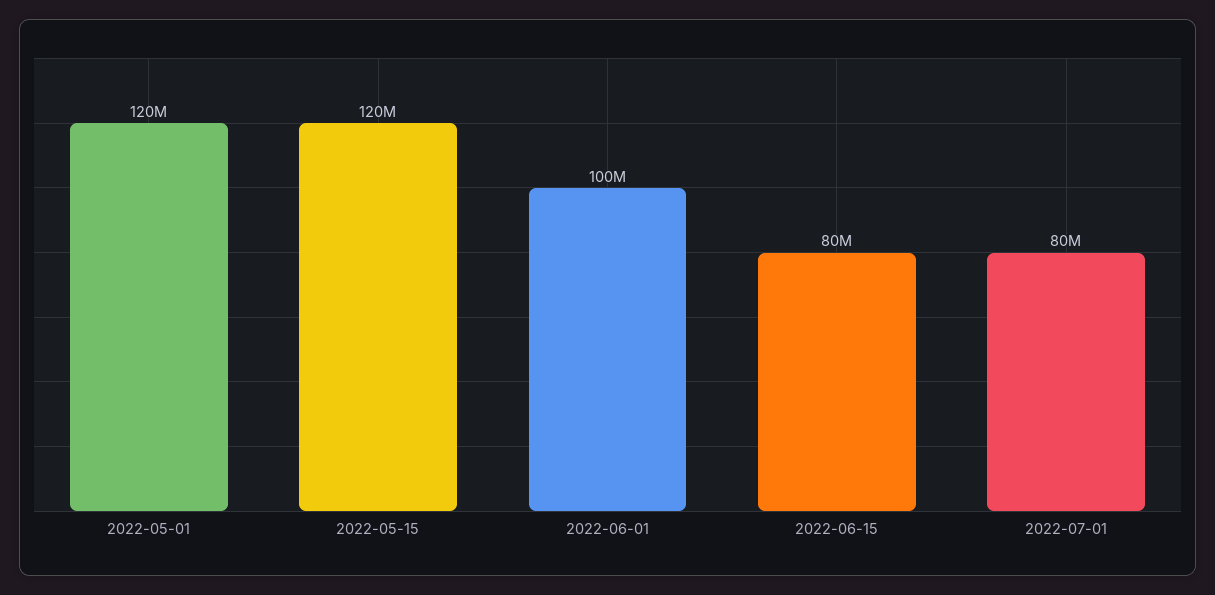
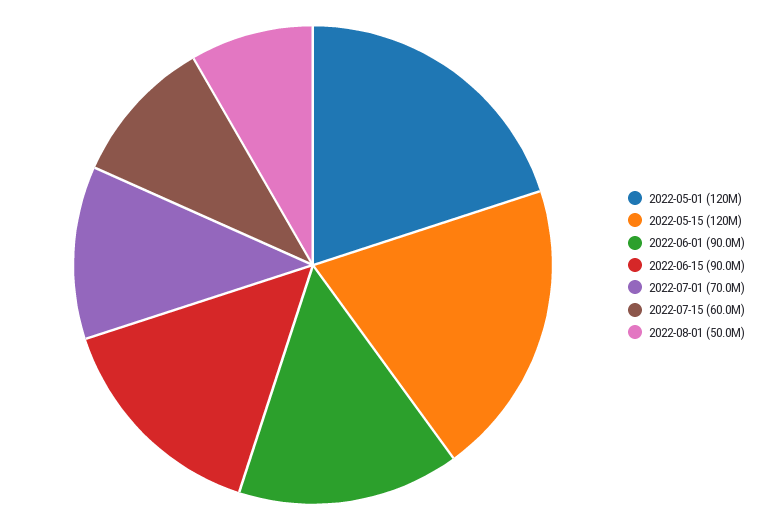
2022-06-01: 100000000 -> 90000000
2022-06-15: 80000000 -> 90000000
2022-07-01: 80000000 -> 70000000
2022-07-15: none -> 60000000
2022-08-01: none -> 50000000

